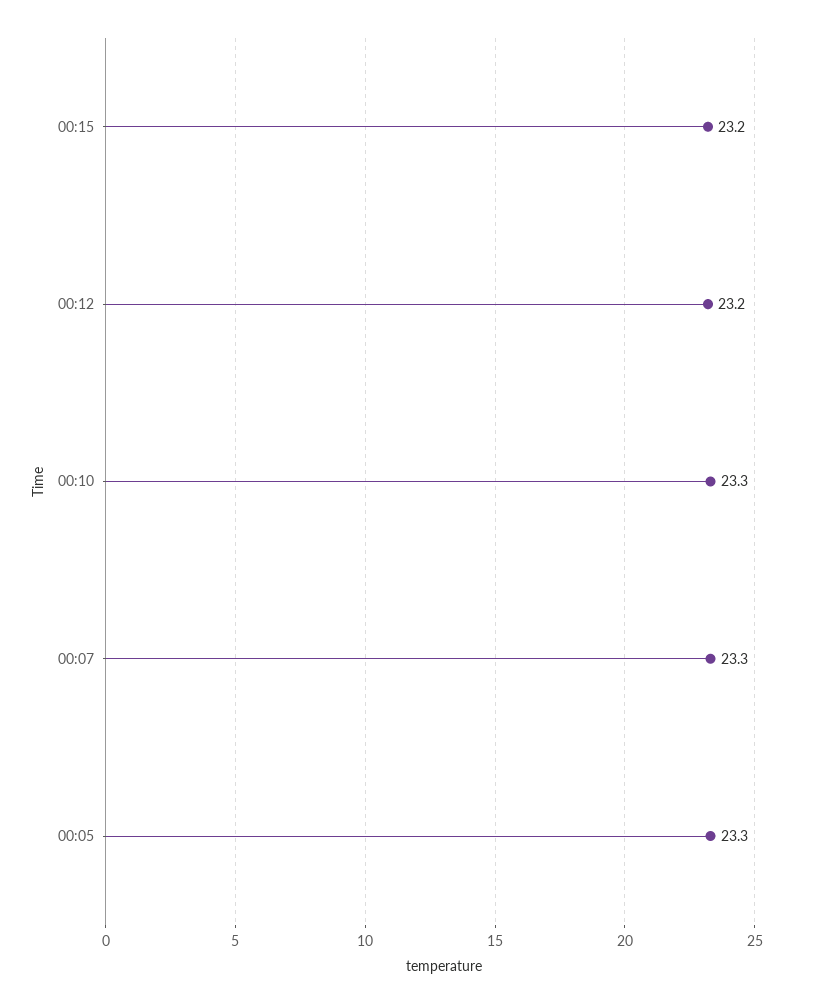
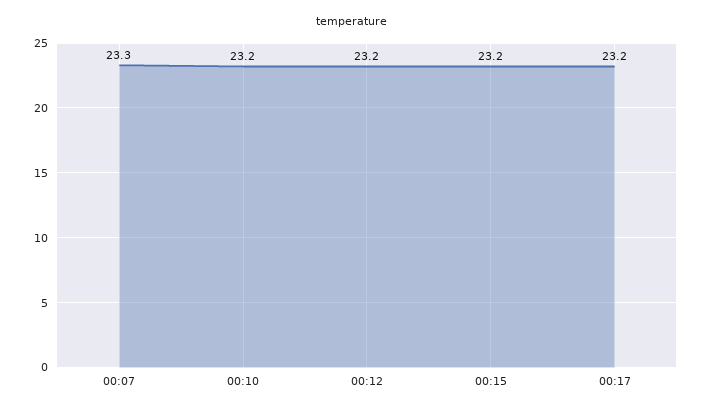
00:10: 23.3 -> 23.2
00:05: 23.3 -> none
00:17: none -> 23.2

